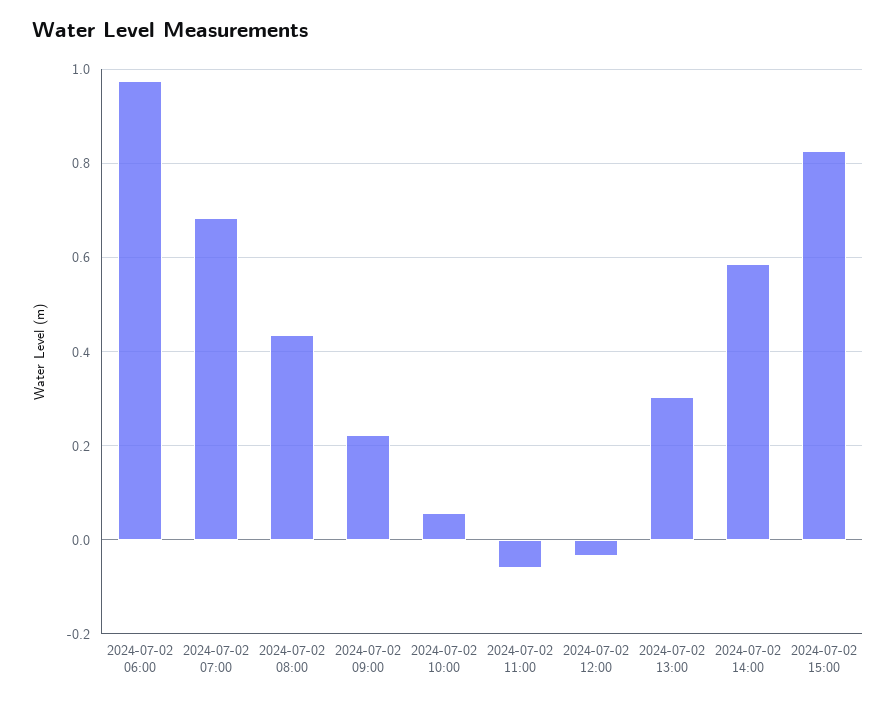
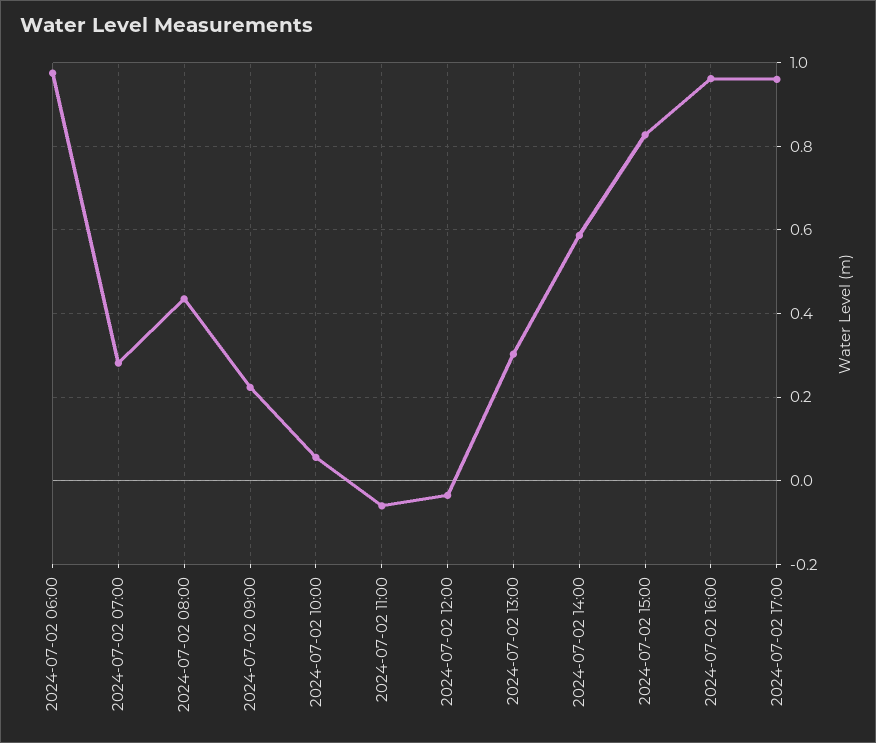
2024-07-02 07:00: 0.68 -> 0.28
2024-07-02 16:00: none -> 0.96
2024-07-02 17:00: none -> 0.96

